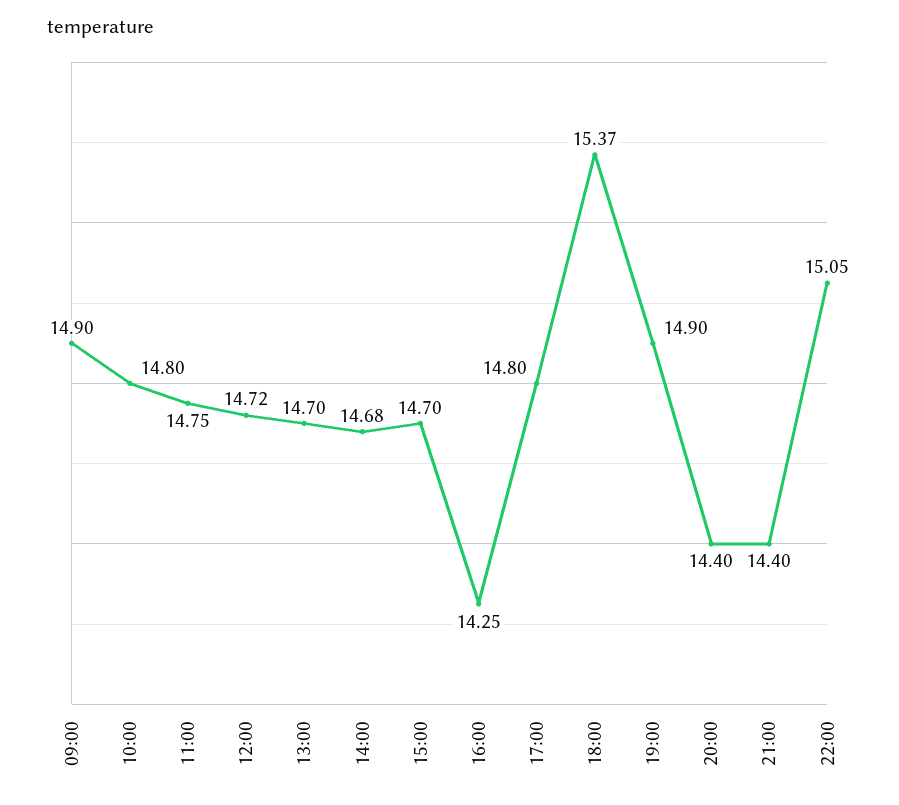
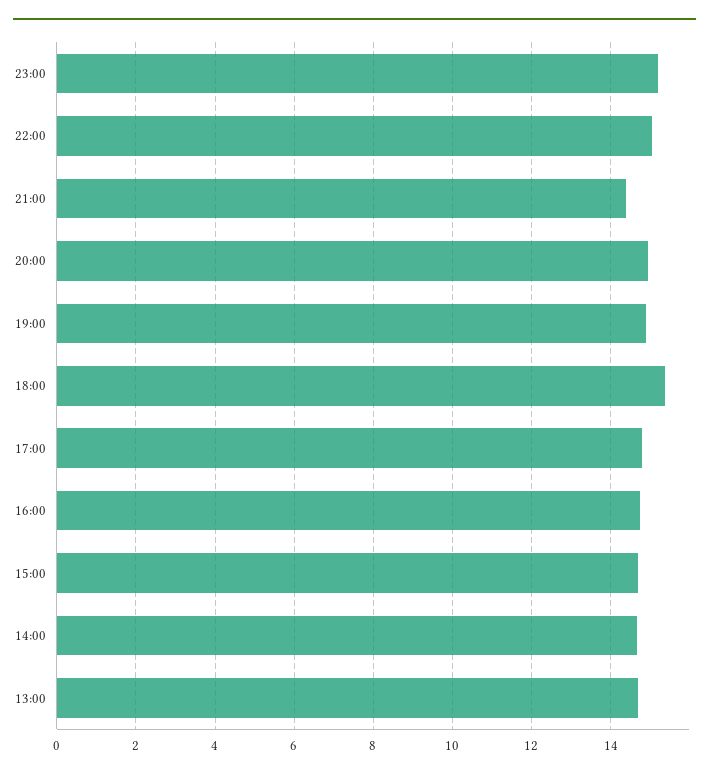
09:00: 14.9 -> none
10:00: 14.8 -> none
11:00: 14.75 -> none
12:00: 14.72 -> none
16:00: 14.25 -> 14.8
20:00: 14.4 -> 15
23:00: none -> 15.2

